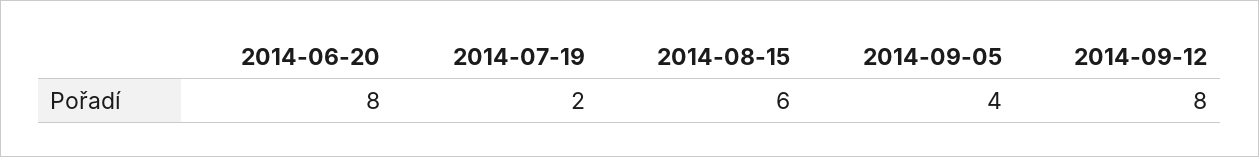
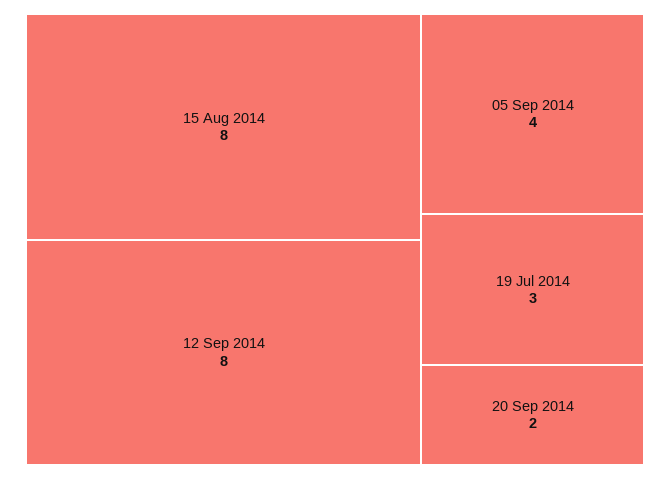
2014-06-20: 8 -> none
2014-07-19: 2 -> 3
2014-08-15: 6 -> 8
20 Sep 2014: none -> 2

